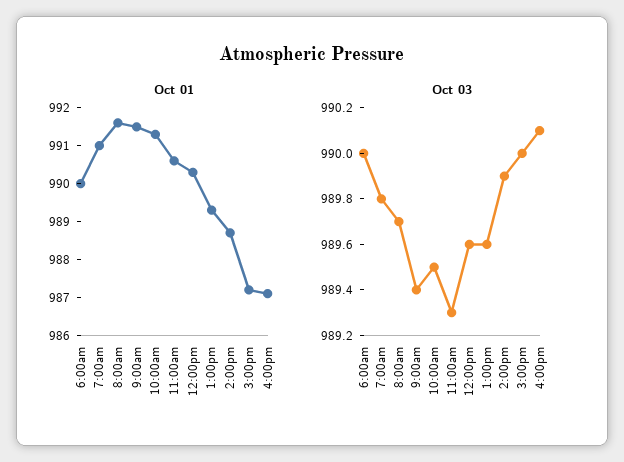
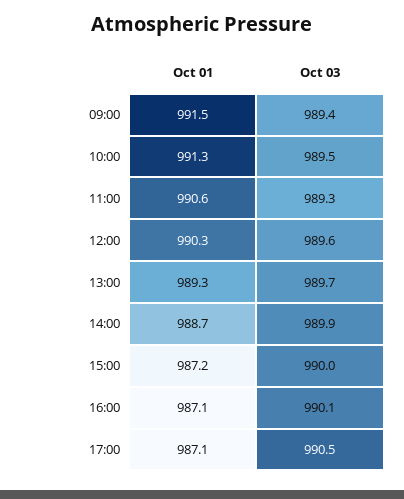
Oct 01, 6:00am: 990 -> none
Oct 01, 7:00am: 991 -> none
Oct 01, 8:00am: 991.5 -> none
Oct 03, 6:00am: 990 -> none
Oct 03, 7:00am: 989.8 -> none
Oct 03, 8:00am: 989.7 -> none
Oct 03, 1:00pm: 989.6 -> 989.7
Oct 01, 17:00: none -> 987.1
Oct 03, 17:00: none -> 990.5

